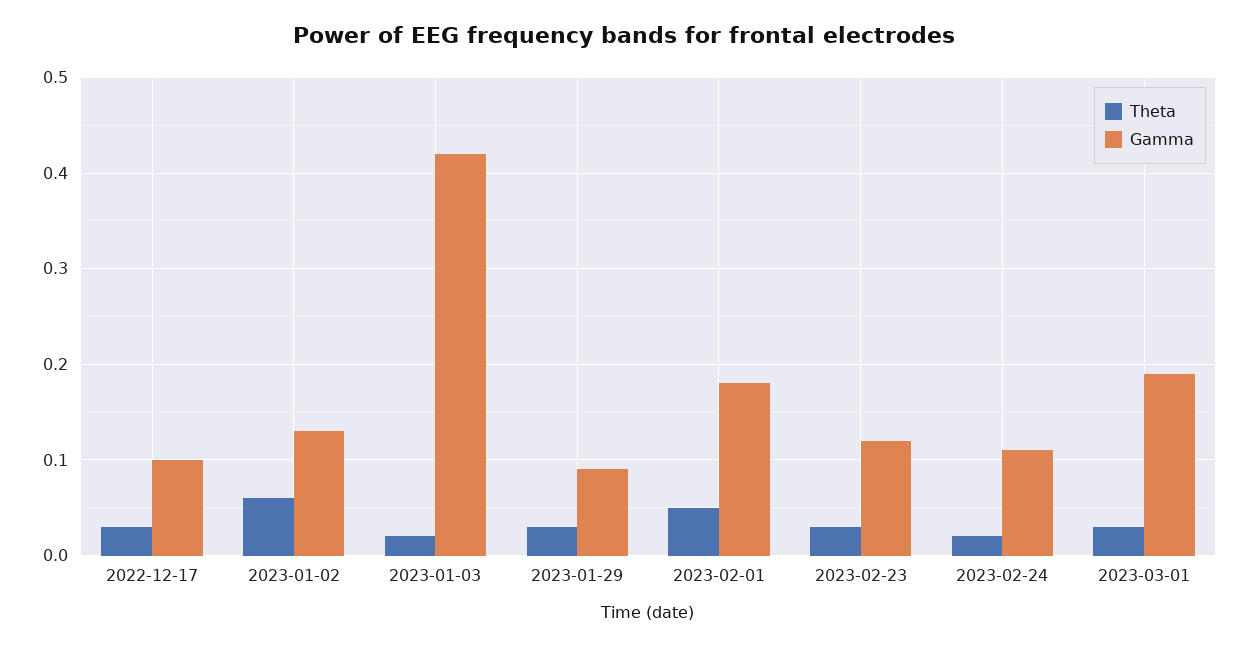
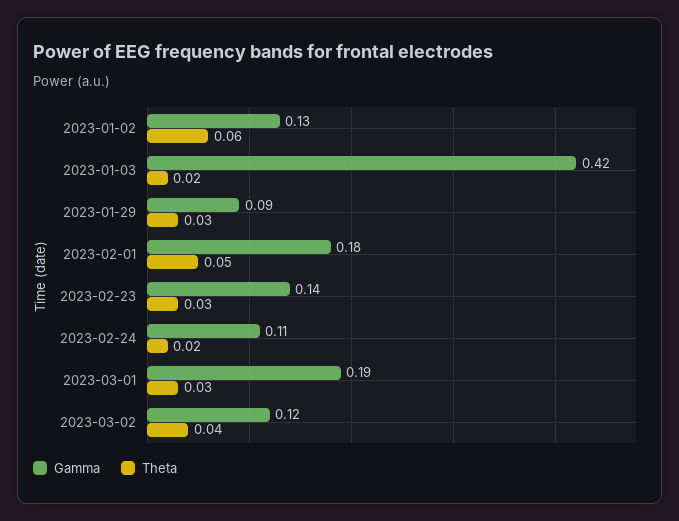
Theta, 2022-12-17: 0.03 -> none
Gamma, 2022-12-17: 0.1 -> none
Gamma, 2023-02-23: 0.12 -> 0.14
Gamma, 2023-03-02: none -> 0.12
Theta, 2023-03-02: none -> 0.04

